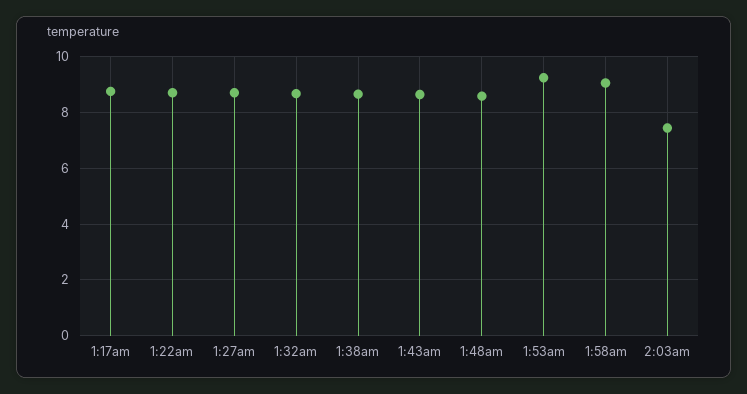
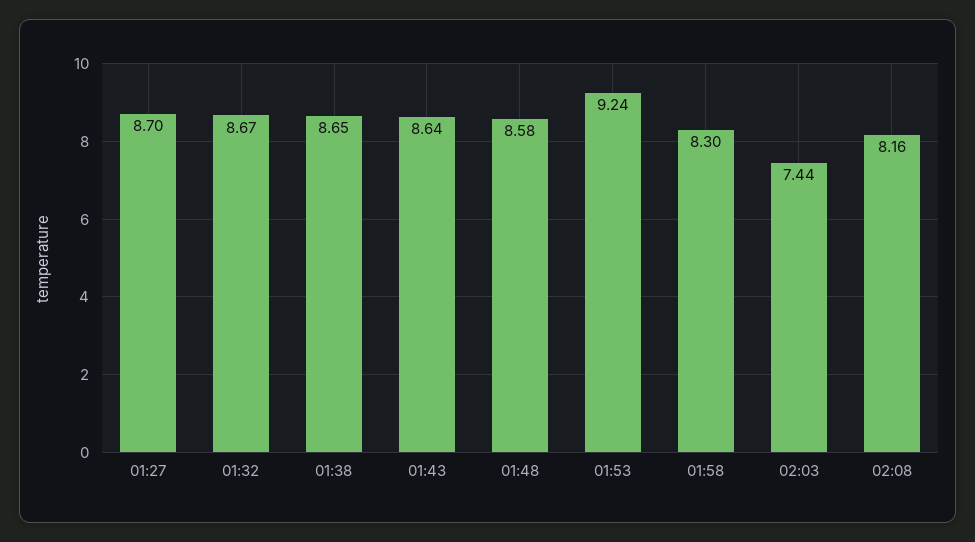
1:17am: 8.75 -> none
1:22am: 8.75 -> none
1:58am: 9 -> 8.3
02:08: none -> 8.16

